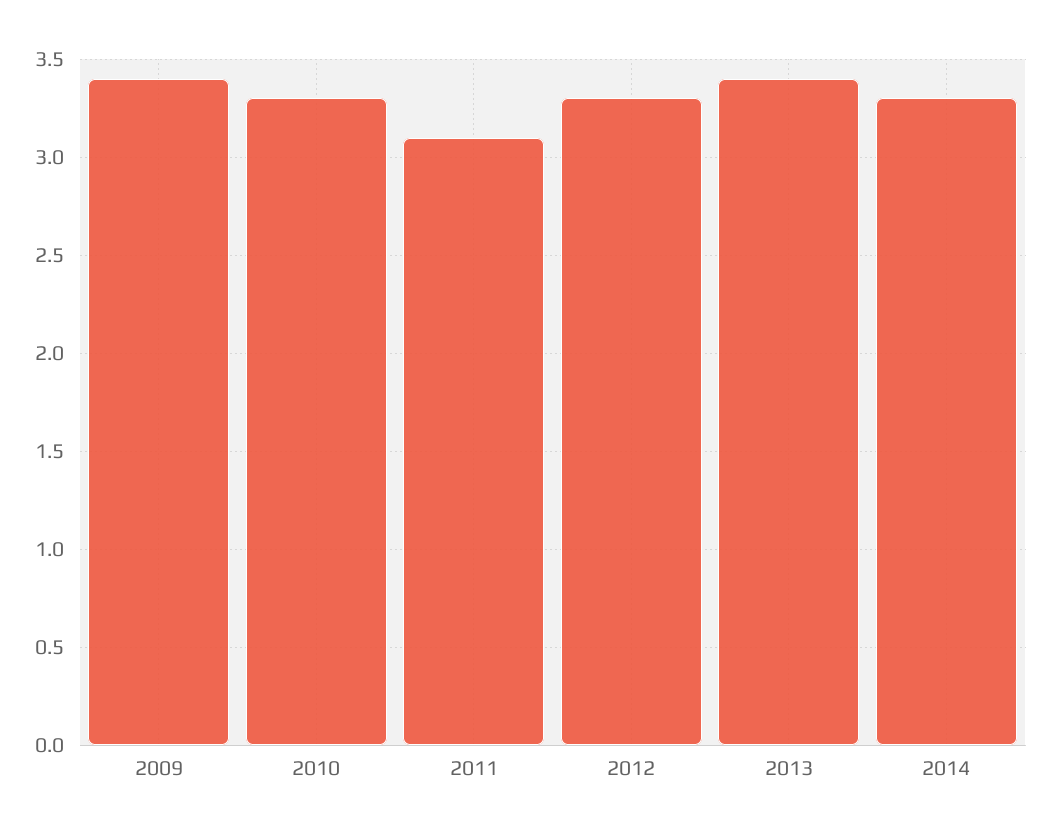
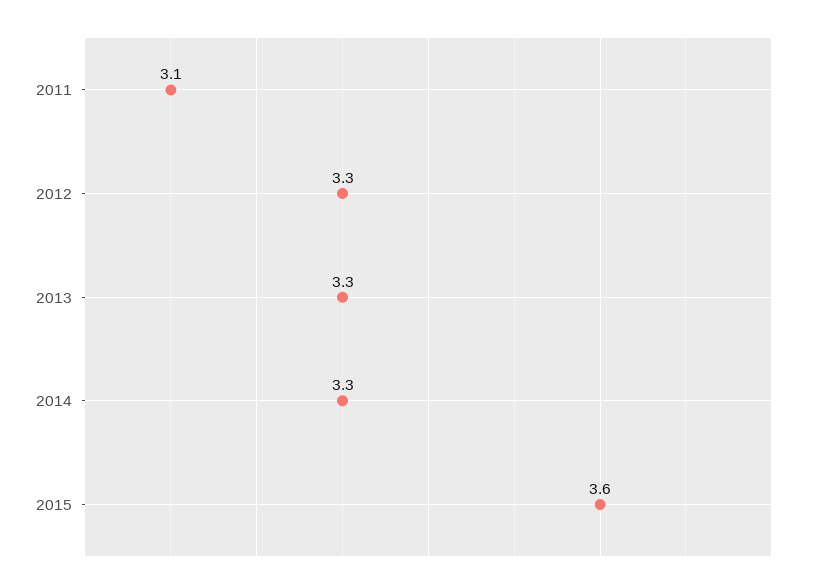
2009: 3.4 -> none
2010: 3.3 -> none
2013: 3.4 -> 3.3
2015: none -> 3.6

